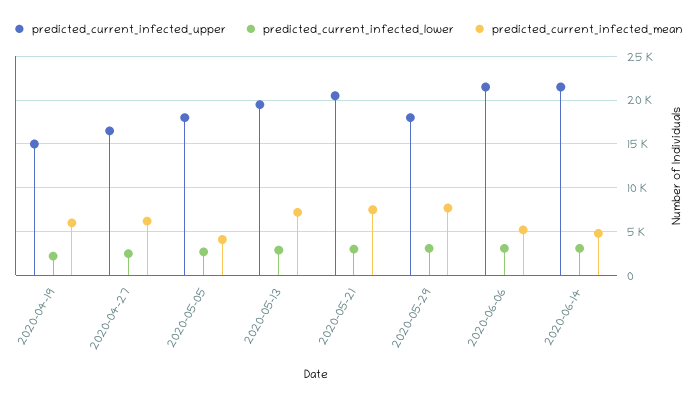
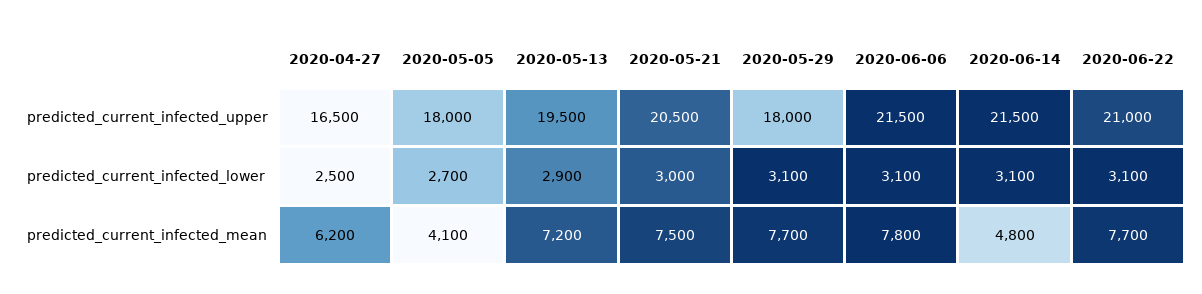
predicted_current_infected_upper, 2020-04-19: 15000 -> none
predicted_current_infected_lower, 2020-04-19: 2000 -> none
predicted_current_infected_mean, 2020-04-19: 6000 -> none
predicted_current_infected_mean, 2020-06-06: 5000 -> 7800
predicted_current_infected_upper, 2020-06-22: none -> 21000
predicted_current_infected_lower, 2020-06-22: none -> 3100
predicted_current_infected_mean, 2020-06-22: none -> 7700

